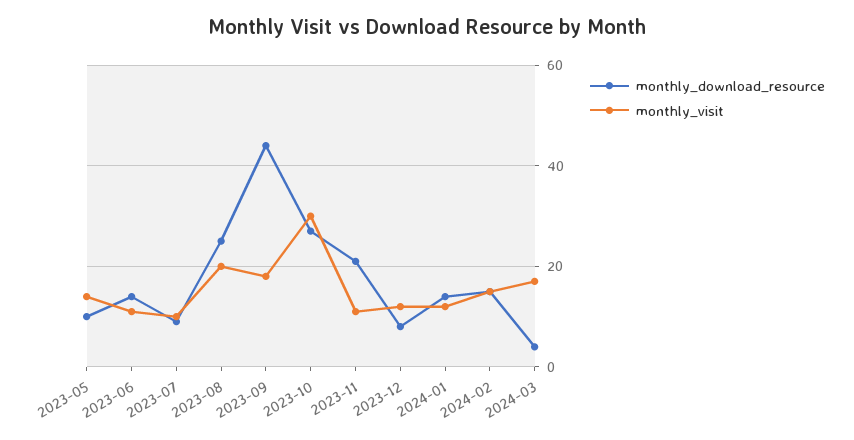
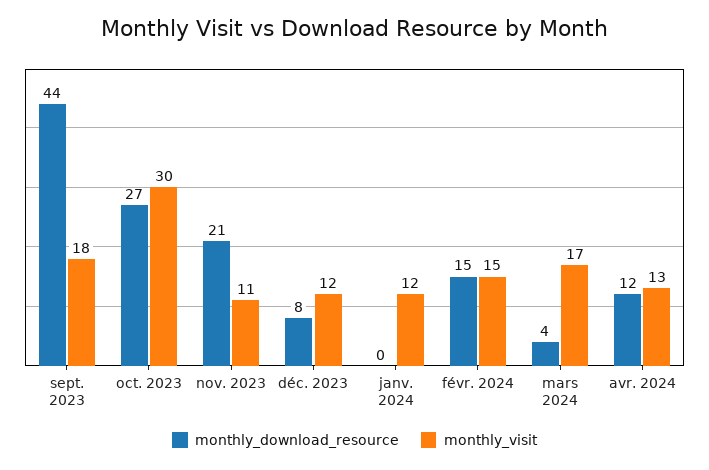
monthly_download_resource, 2023-05: 10 -> none
monthly_visit, 2023-05: 15 -> none
monthly_download_resource, 2023-06: 15 -> none
monthly_visit, 2023-06: 10 -> none
monthly_download_resource, 2023-07: 10 -> none
monthly_visit, 2023-07: 10 -> none
monthly_download_resource, 2023-08: 25 -> none
monthly_visit, 2023-08: 20 -> none
monthly_download_resource, 2024-01: 15 -> 0
monthly_download_resource, avr. 2024: none -> 12
monthly_visit, avr. 2024: none -> 13

